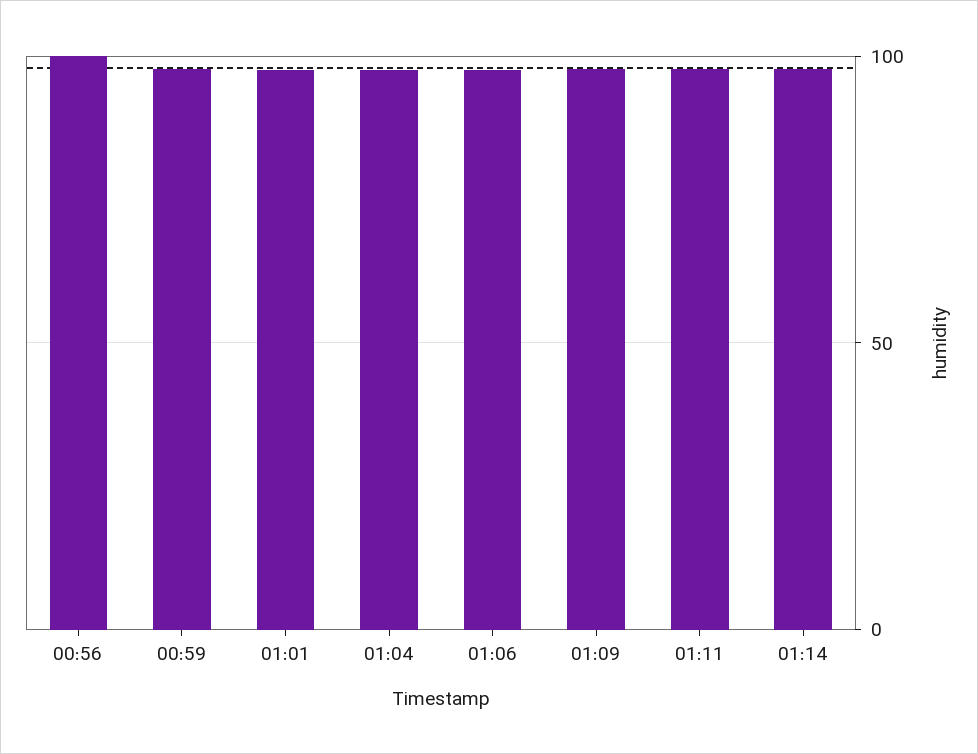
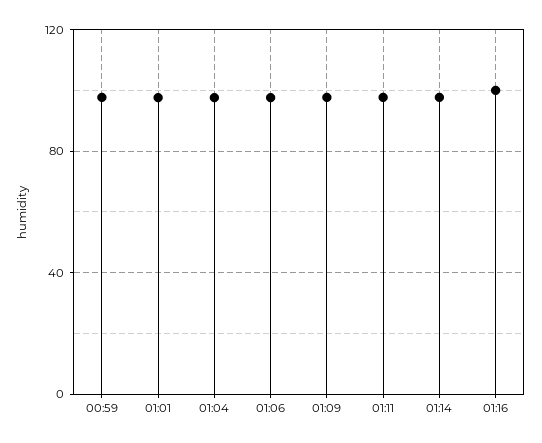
00:56: 100 -> none
01:16: none -> 100

